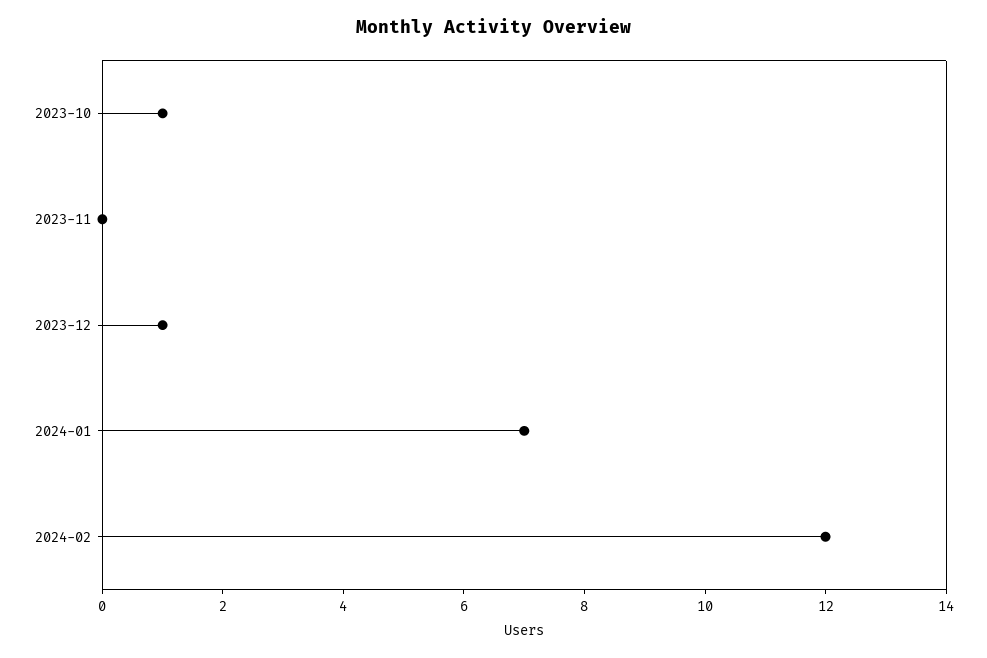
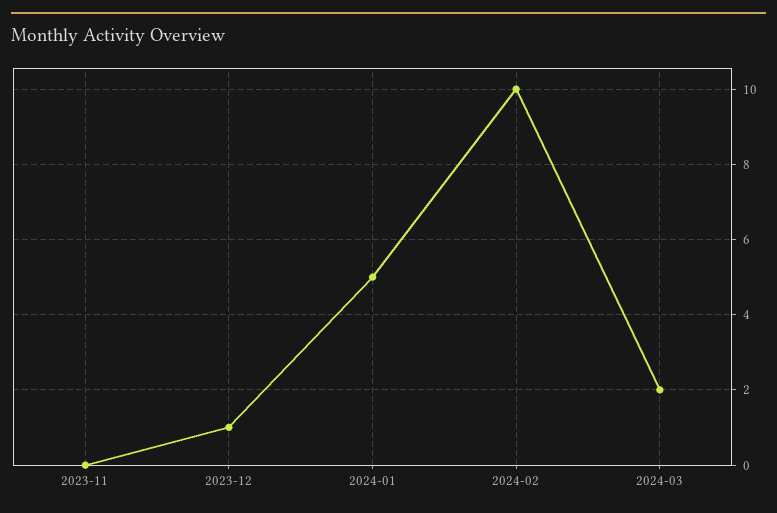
2023-10: 1 -> none
2024-01: 7 -> 5
2024-02: 12 -> 10
2024-03: none -> 2

